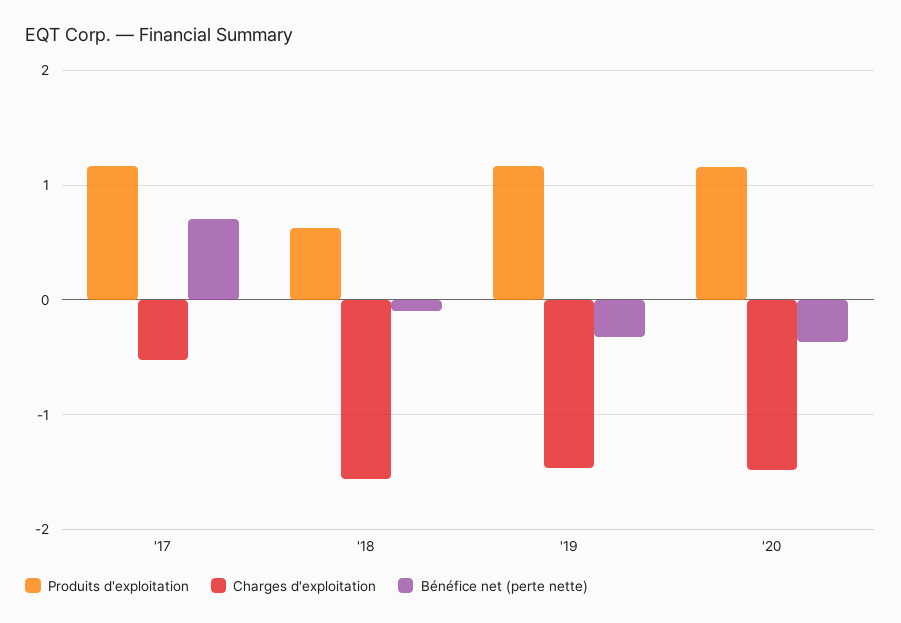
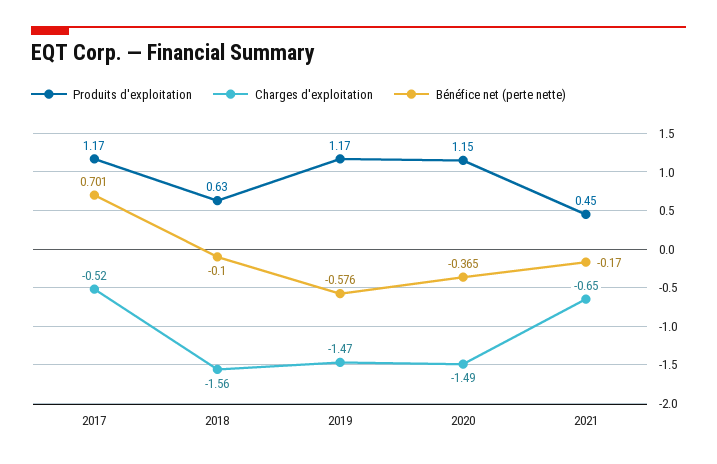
Bénéfice net (perte nette), '19: -0.3 -> -0.576
Produits d'exploitation, 2021: none -> 0.45
Charges d'exploitation, 2021: none -> -0.65
Bénéfice net (perte nette), 2021: none -> -0.17

